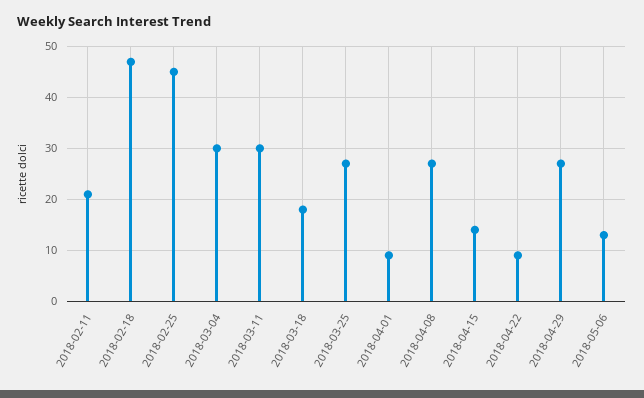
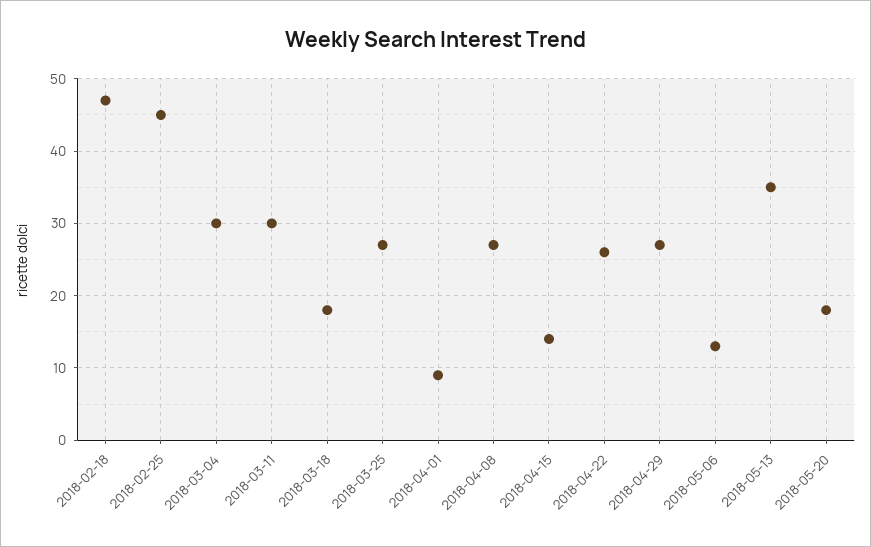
2018-02-11: 20 -> none
2018-04-22: 10 -> 26
2018-05-13: none -> 35
2018-05-20: none -> 18

